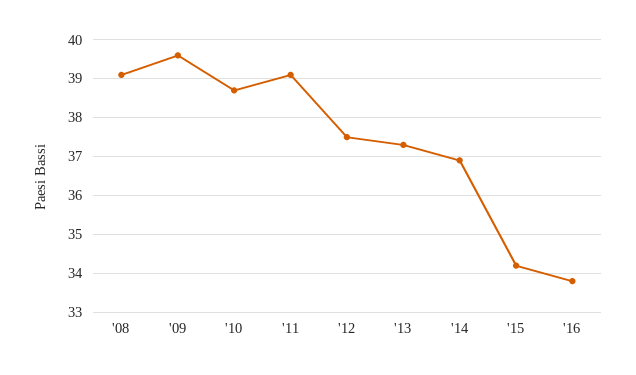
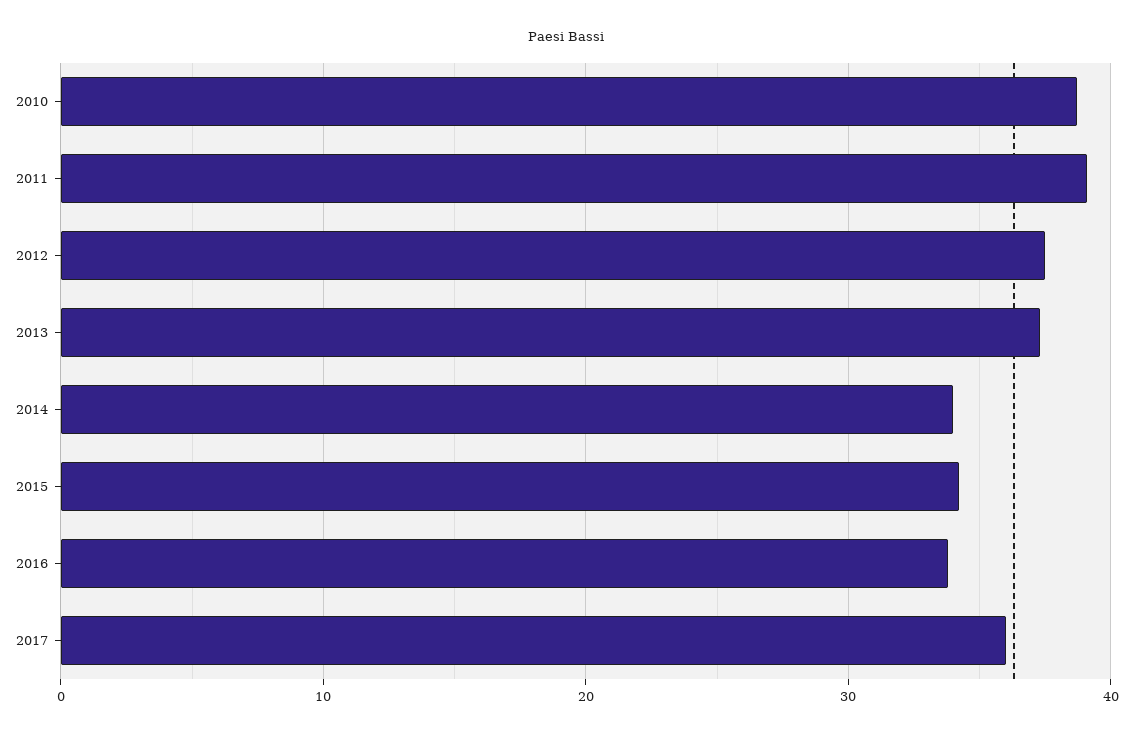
'08: 39 -> none
'09: 39.5 -> none
'14: 37 -> 34
2017: none -> 36

